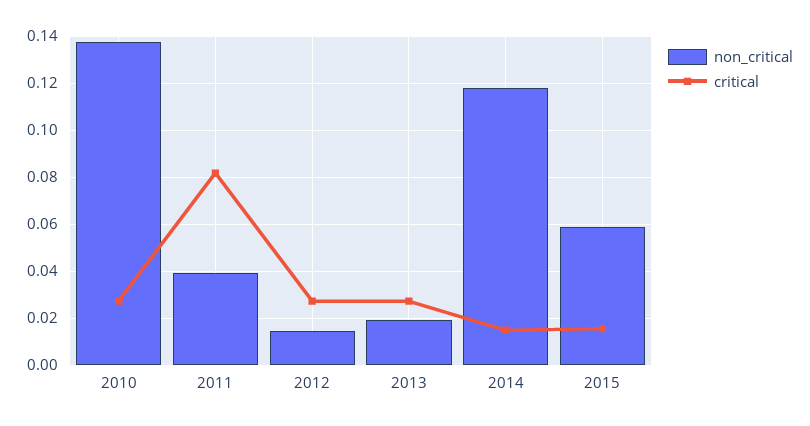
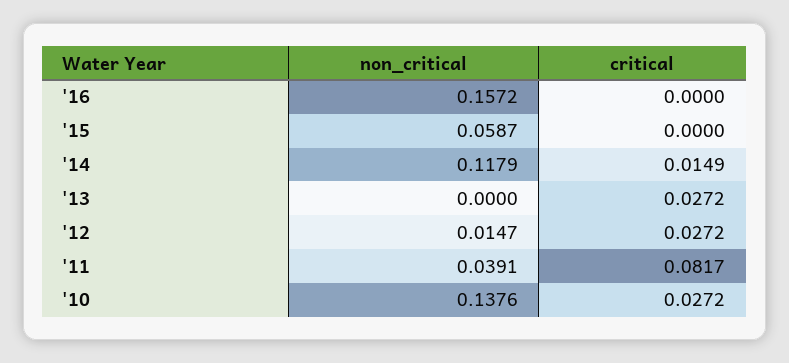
non_critical, 2013: 0.02 -> 0
critical, 2015: 0.015 -> 0
non_critical, '16: none -> 0.1572
critical, '16: none -> 0

